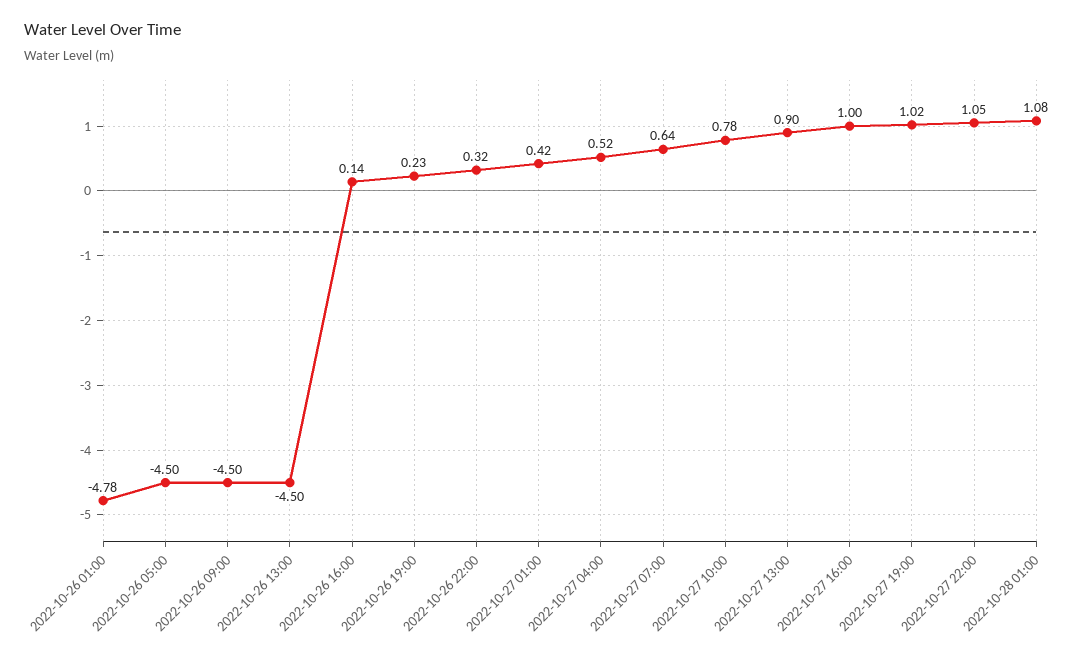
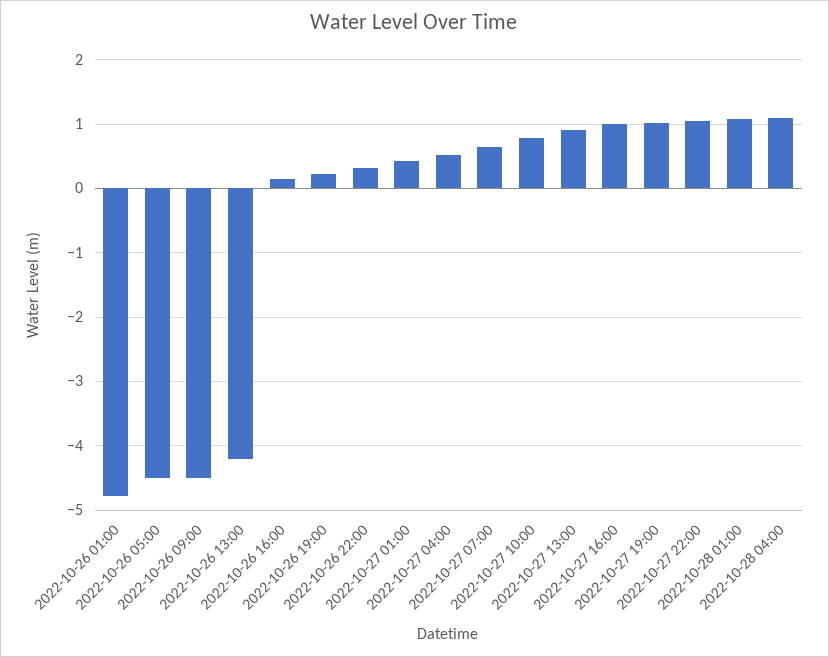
2022-10-26 13:00: -4.5 -> -4.2
2022-10-28 04:00: none -> 1.1

